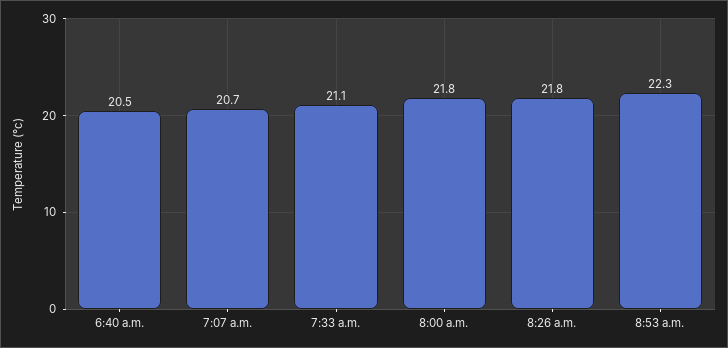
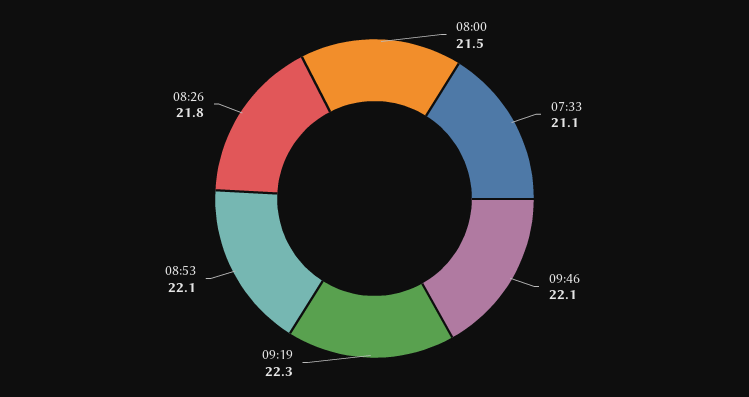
6:40 a.m.: 20.5 -> none
7:07 a.m.: 20.7 -> none
8:00 a.m.: 21.8 -> 21.5
8:53 a.m.: 22.3 -> 22.1
09:46: none -> 22.1
09:19: none -> 22.3

